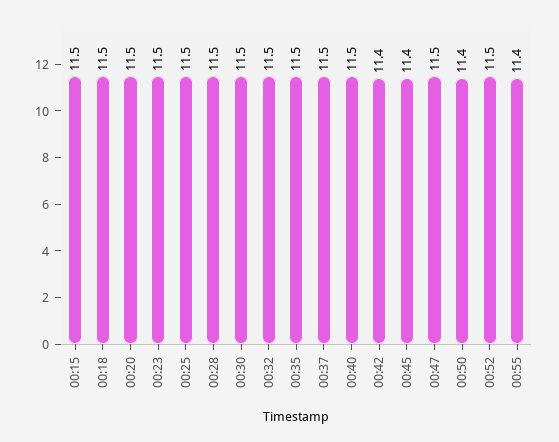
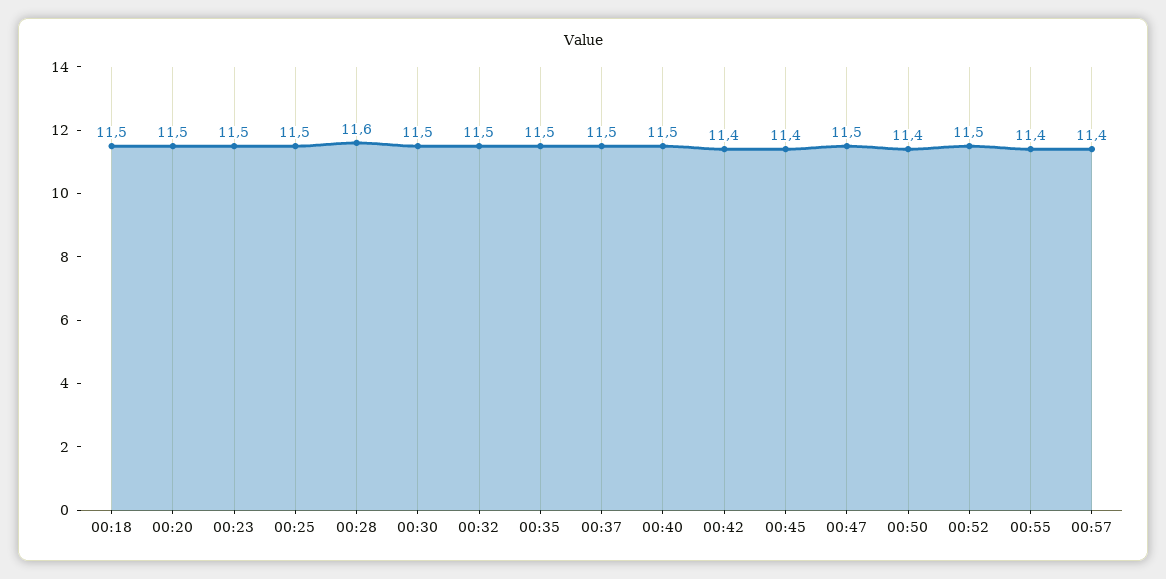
00:15: 11.5 -> none
00:28: 11.5 -> 11.6
00:57: none -> 11.4

